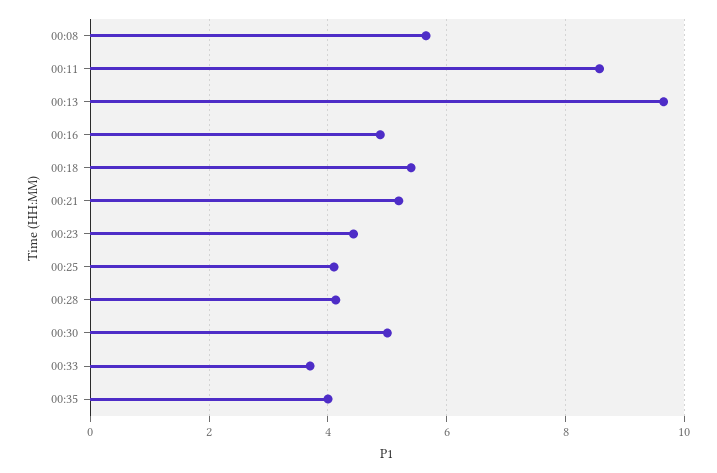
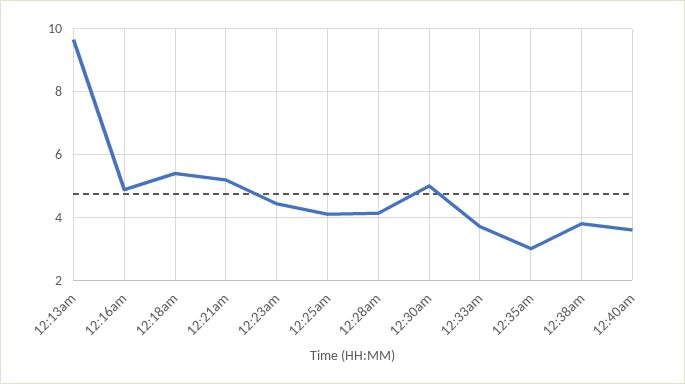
00:08: 5.6 -> none
00:11: 8.6 -> none
00:35: 4 -> 3
12:38am: none -> 3.8
12:40am: none -> 3.6

